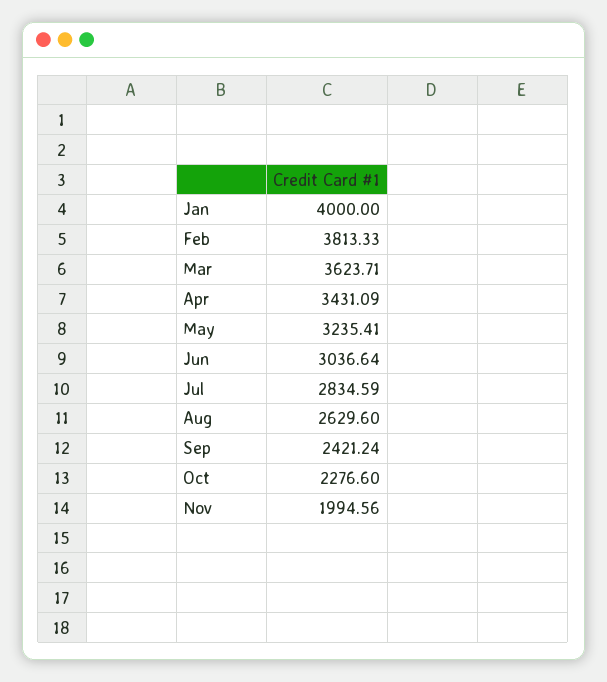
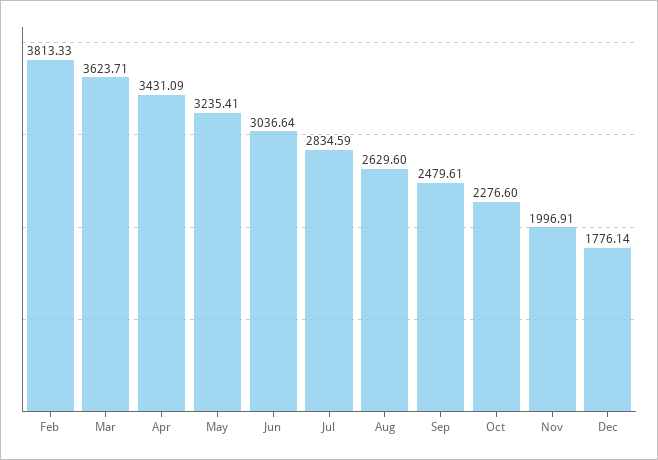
Jan: 4000 -> none
Sep: 2421.24 -> 2479.61
Nov: 1994.56 -> 1996.91
Dec: none -> 1776.14

